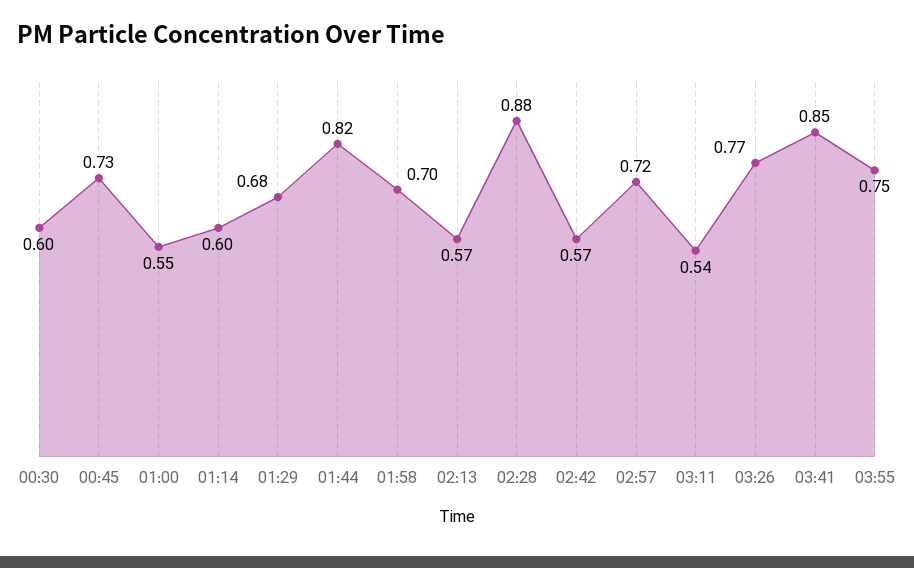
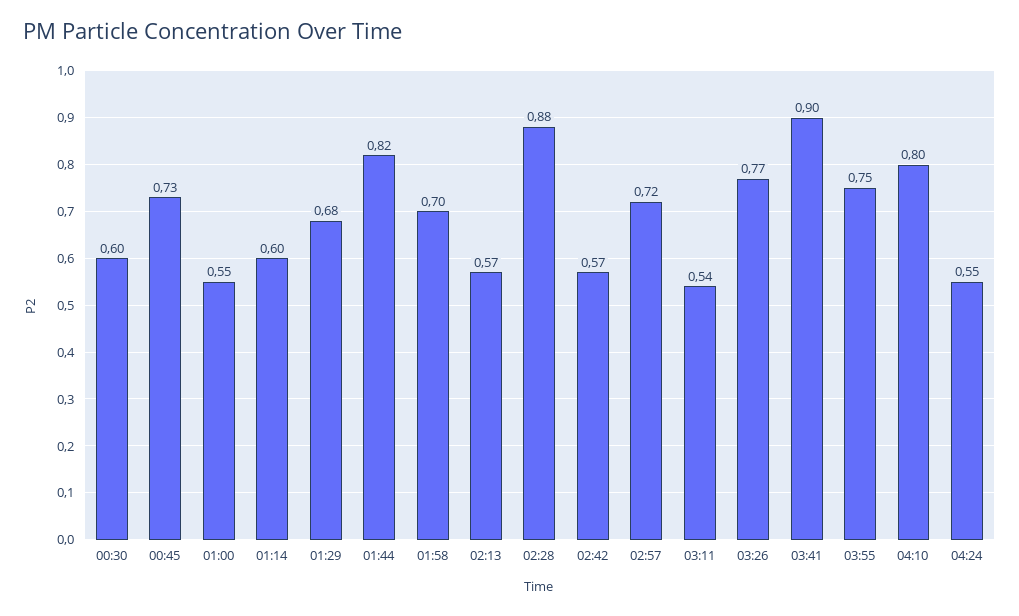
03:41: 0.85 -> 0.9
04:10: none -> 0.8
04:24: none -> 0.55

